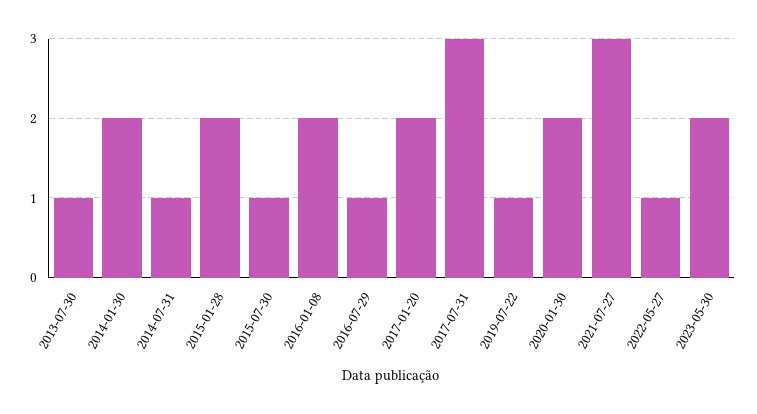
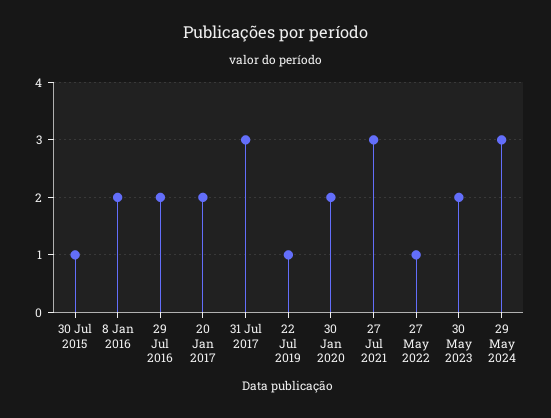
2013-07-30: 1 -> none
2014-01-30: 2 -> none
2014-07-31: 1 -> none
2015-01-28: 2 -> none
2016-07-29: 1 -> 2
29 May 2024: none -> 3

